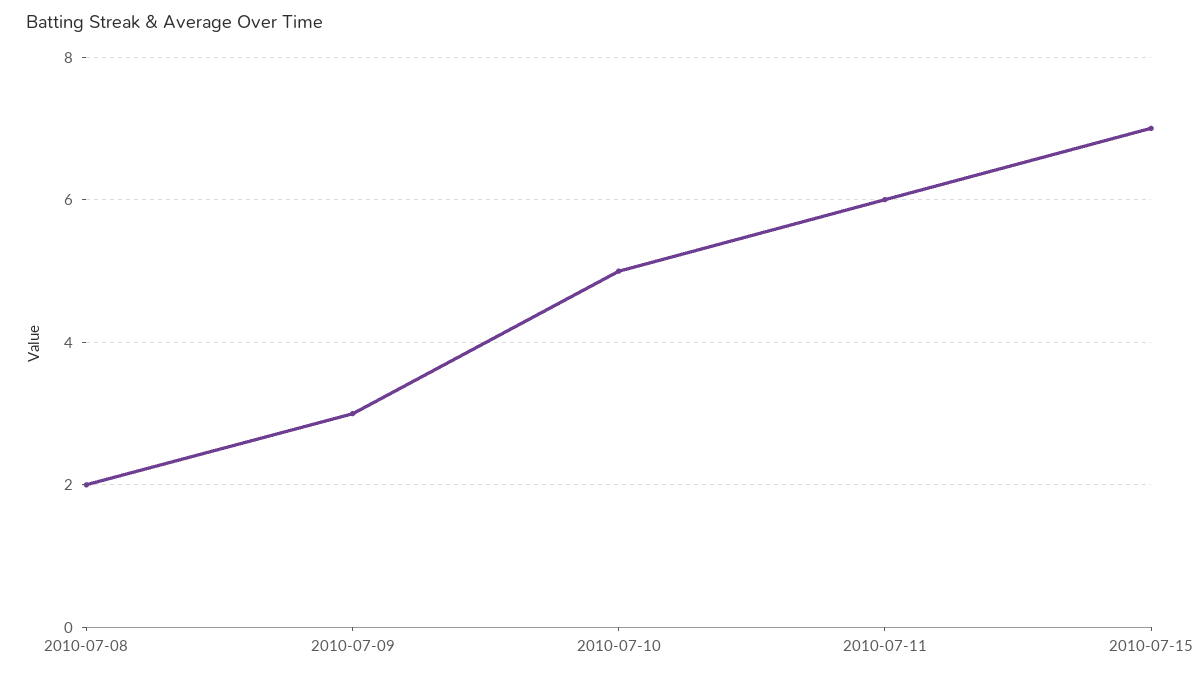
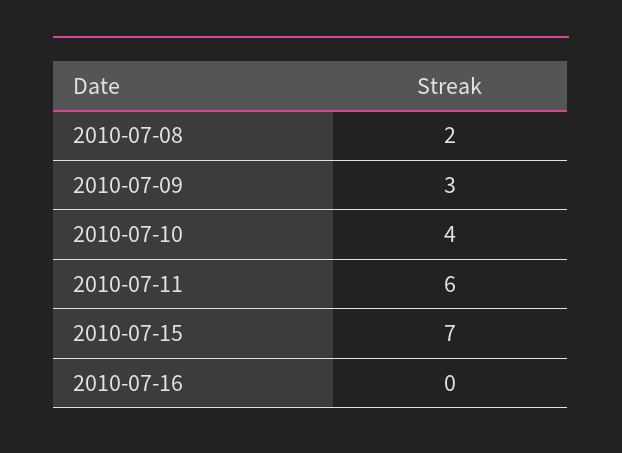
2010-07-10: 5 -> 4
2010-07-16: none -> 0

